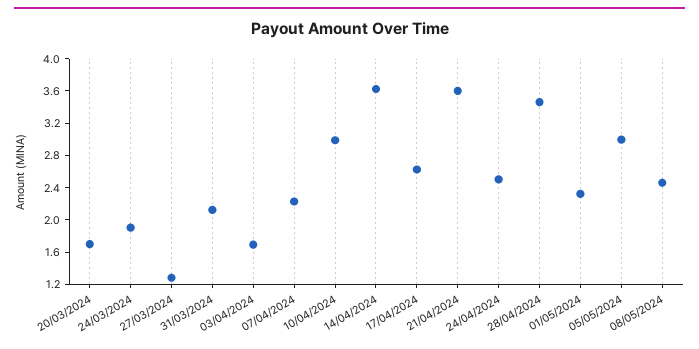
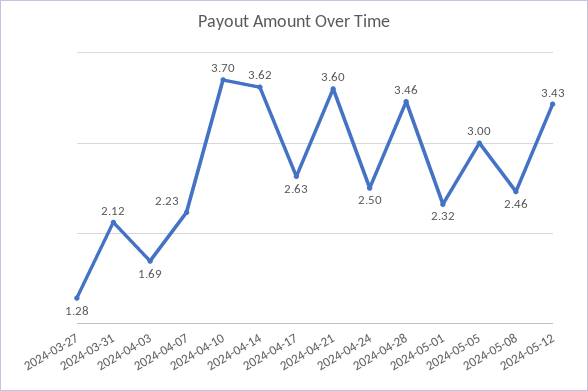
20/03/2024: 1.7 -> none
24/03/2024: 1.9 -> none
10/04/2024: 3 -> 3.7
2024-05-12: none -> 3.43

